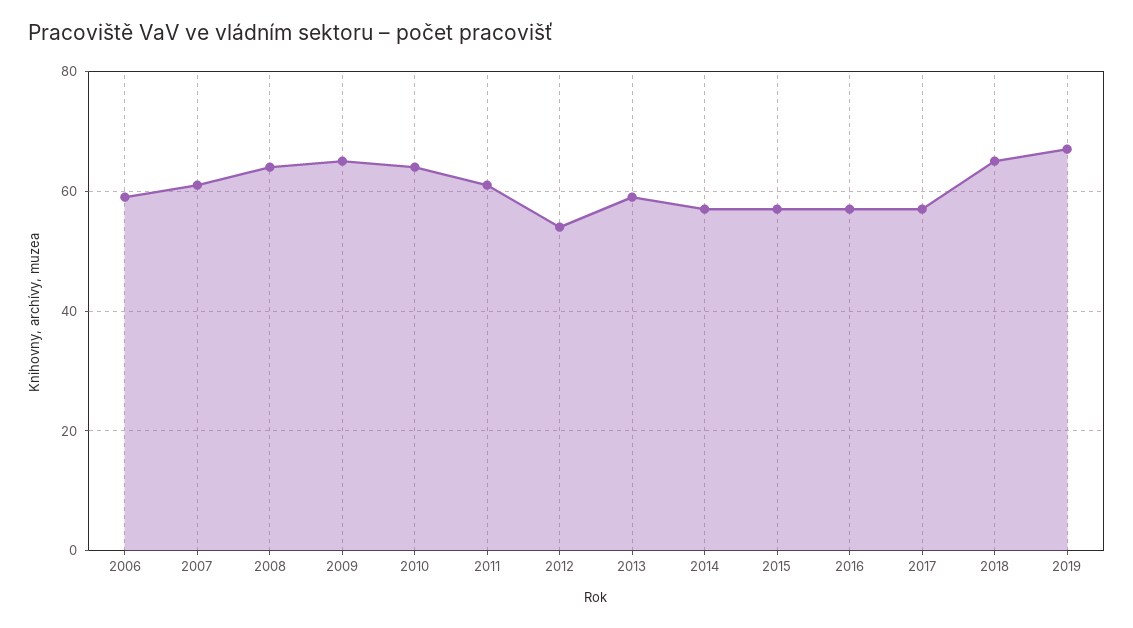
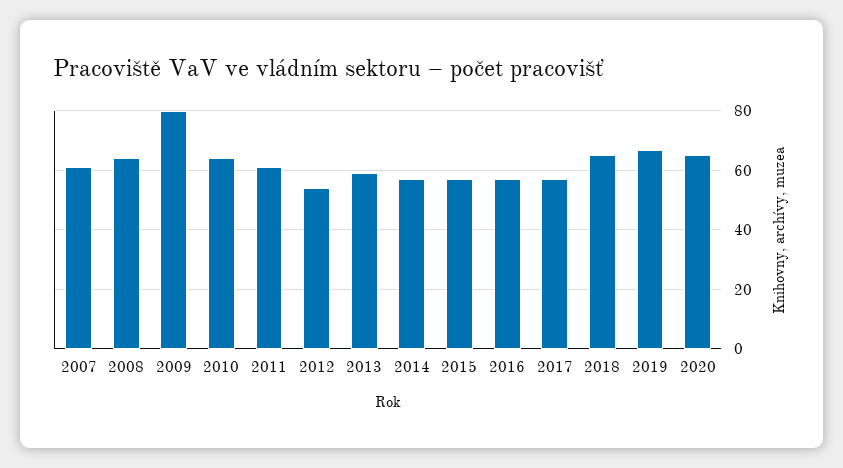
2006: 60 -> none
2009: 65 -> 80
2020: none -> 65

